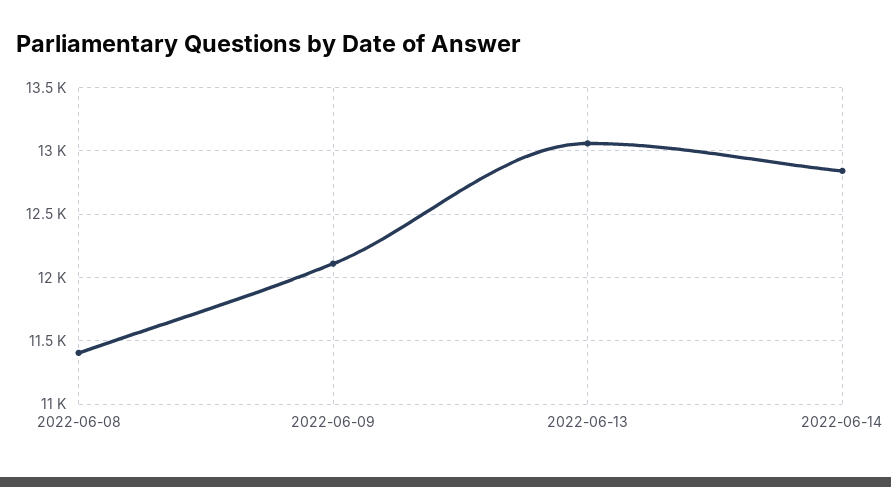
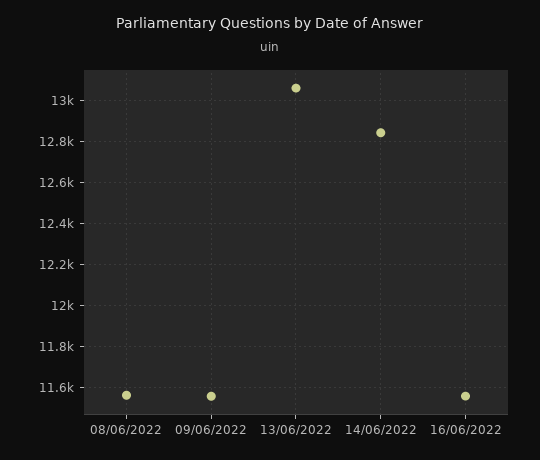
2022-06-08: 11400 -> 11550
2022-06-09: 12100 -> 11550
16/06/2022: none -> 11550

